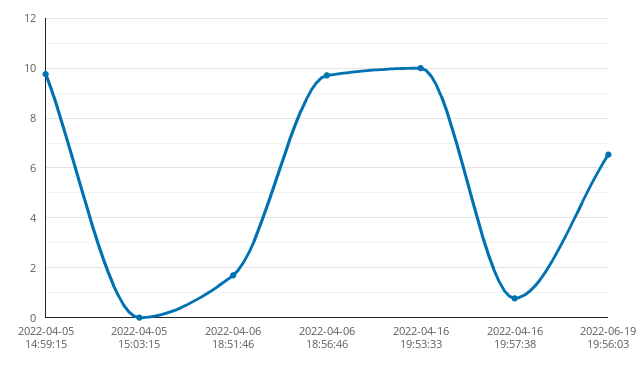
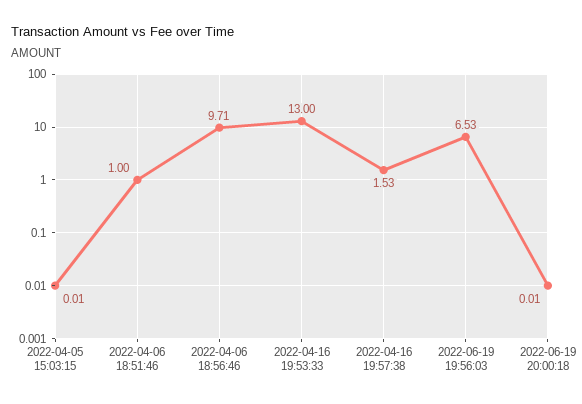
2022-04-05 14:59:15: 9.75 -> none
2022-04-06 18:51:46: 1.75 -> 1
2022-04-16 19:53:33: 10 -> 13
2022-04-16 19:57:38: 0.75 -> 1.53
2022-06-19 20:00:18: none -> 0.01

